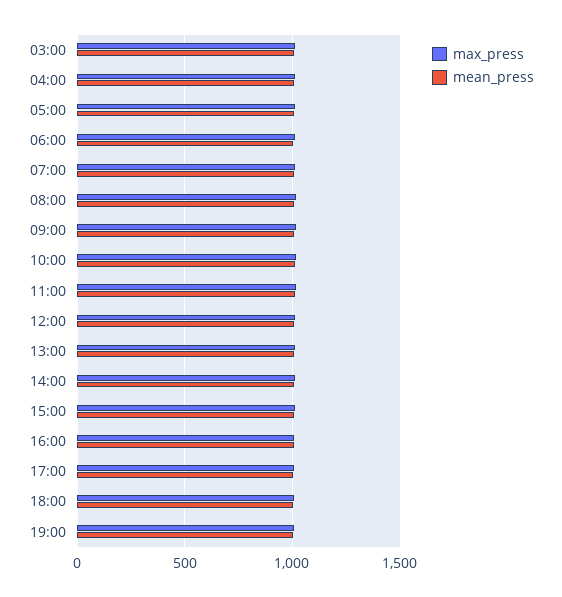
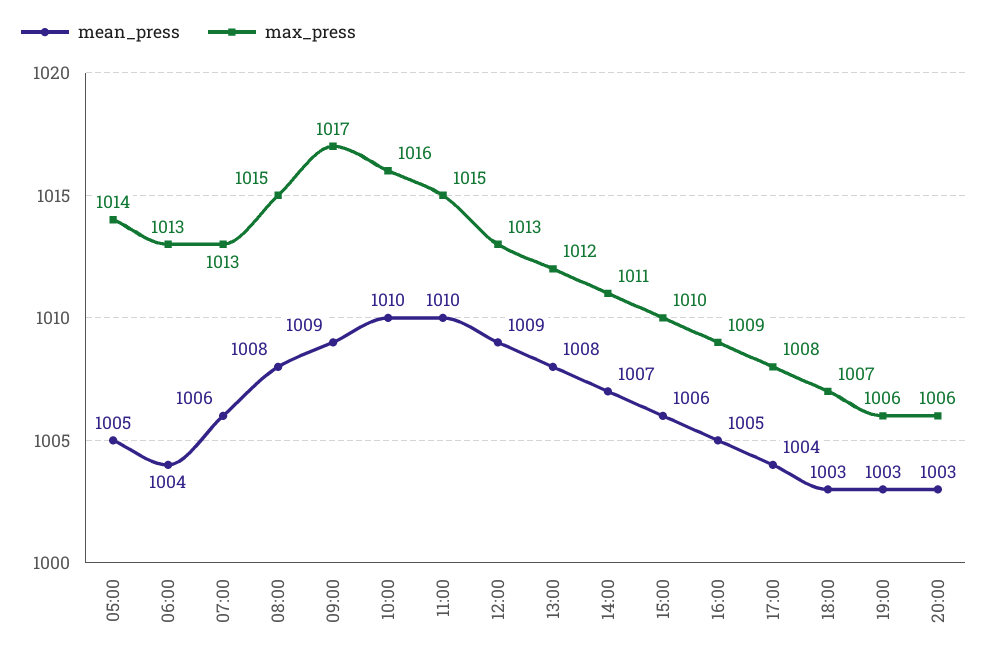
max_press, 03:00: 1000 -> none
mean_press, 03:00: 1000 -> none
max_press, 04:00: 1000 -> none
mean_press, 04:00: 1000 -> none
mean_press, 20:00: none -> 1003
max_press, 20:00: none -> 1006

